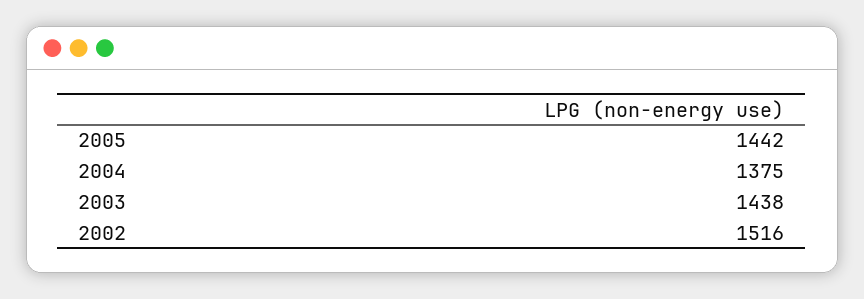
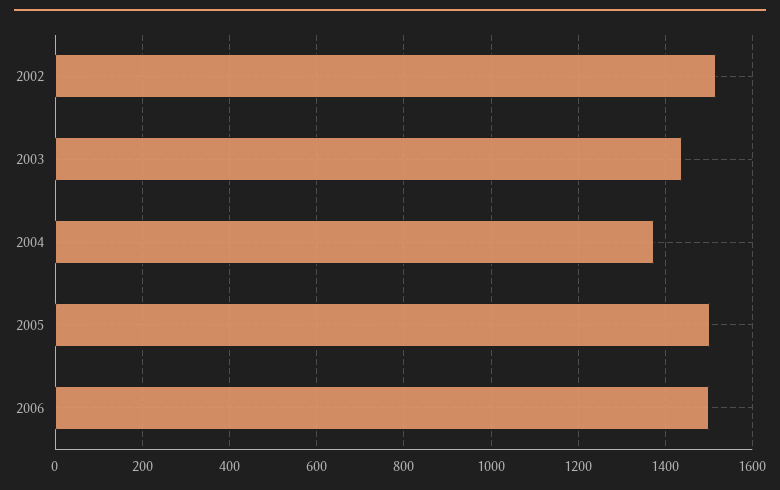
2005: 1442 -> 1500
2006: none -> 1500

